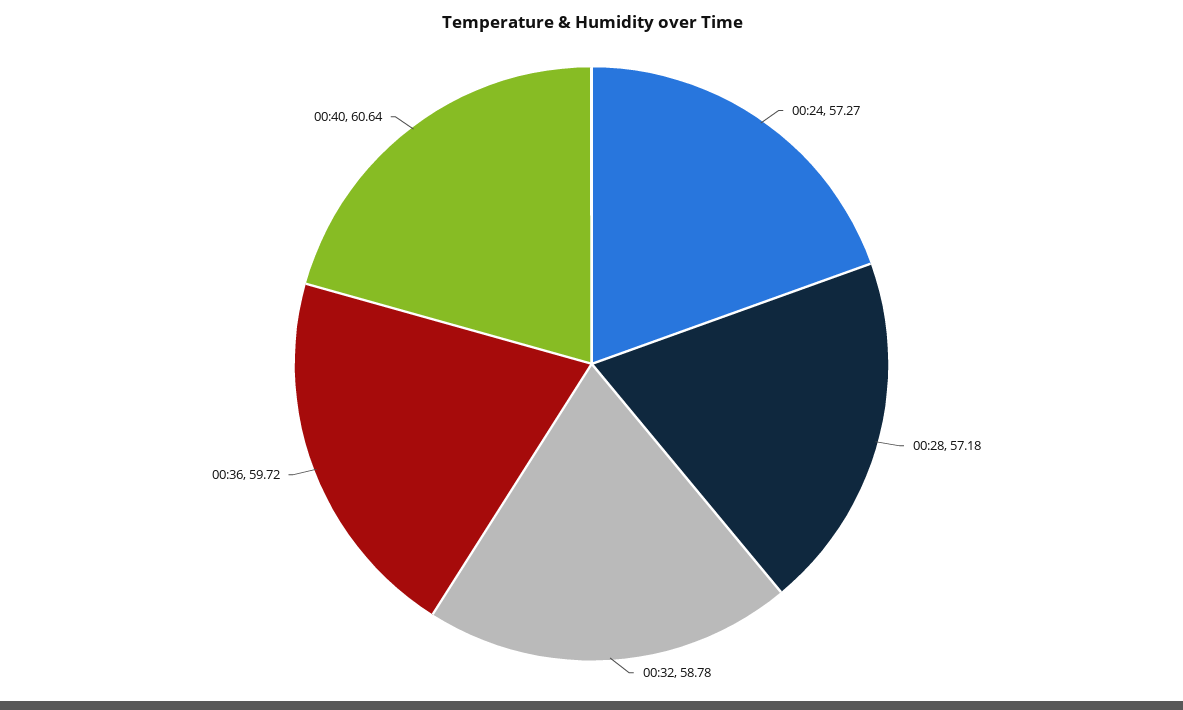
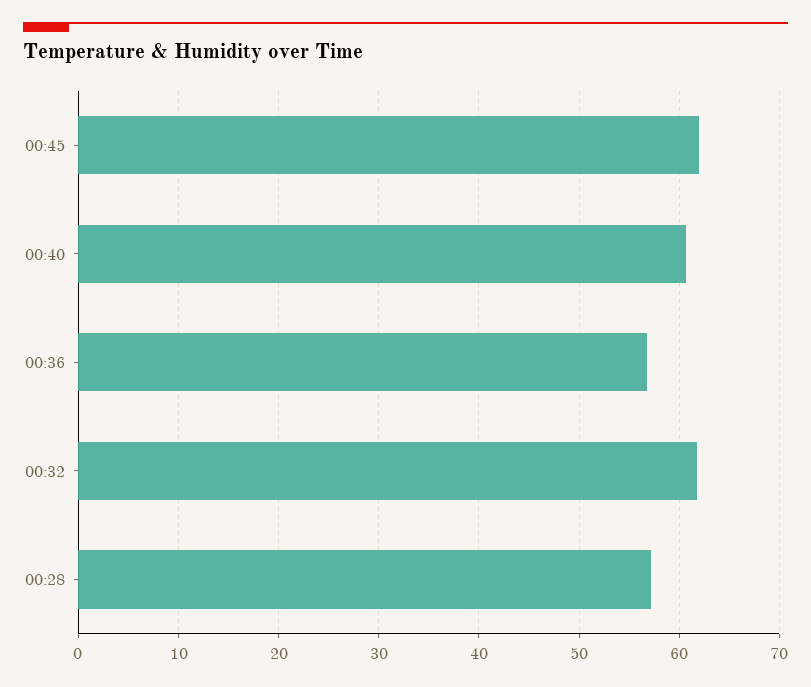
00:24: 57.27 -> none
00:32: 58.78 -> 62
00:36: 59.72 -> 57
00:45: none -> 62

